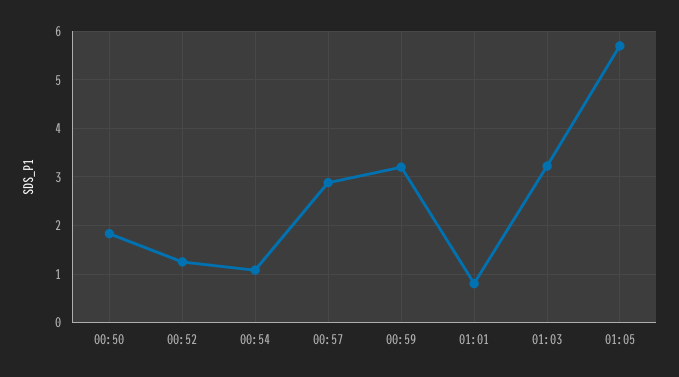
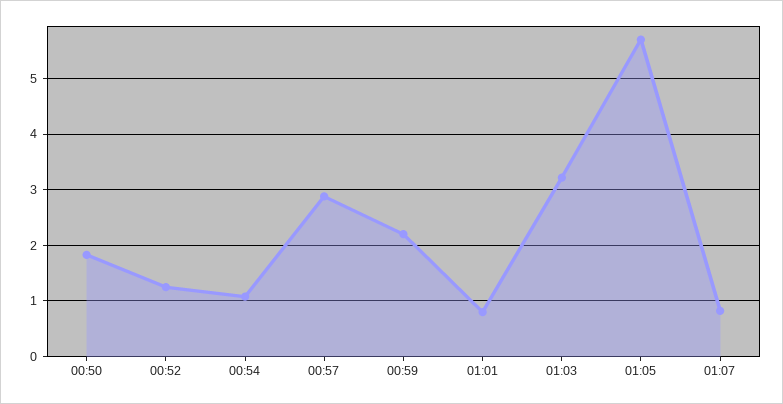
00:59: 3.2 -> 2.2
01:07: none -> 0.8

